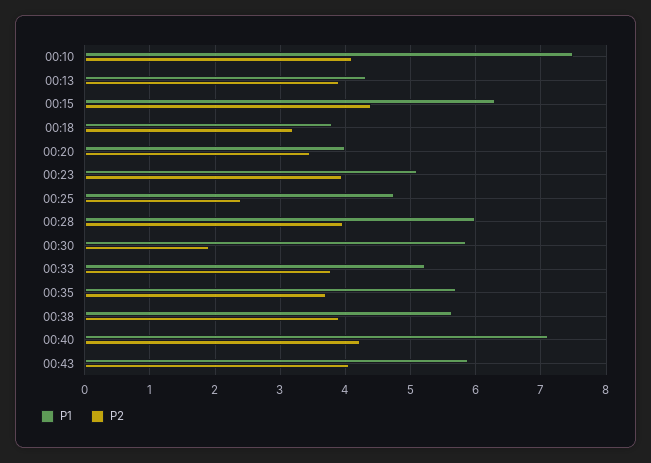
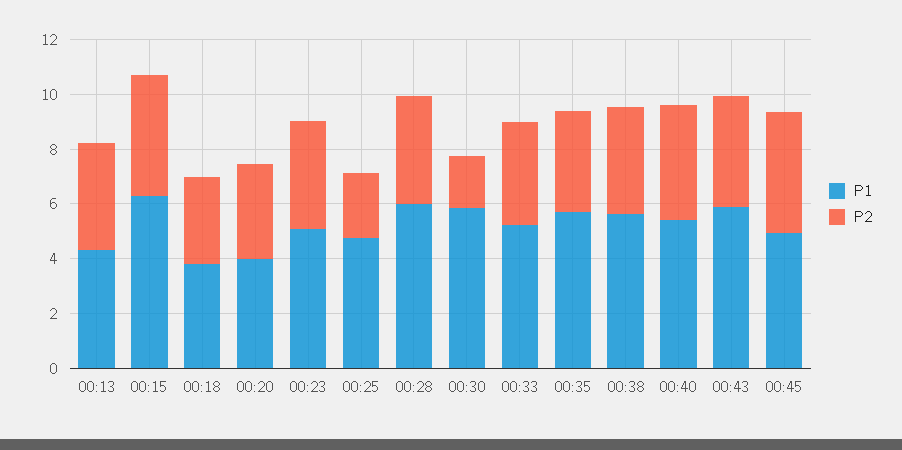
P1, 00:10: 7.5 -> none
P2, 00:10: 4.1 -> none
P1, 00:40: 7.1 -> 5.5
P1, 00:45: none -> 5
P2, 00:45: none -> 4.5

